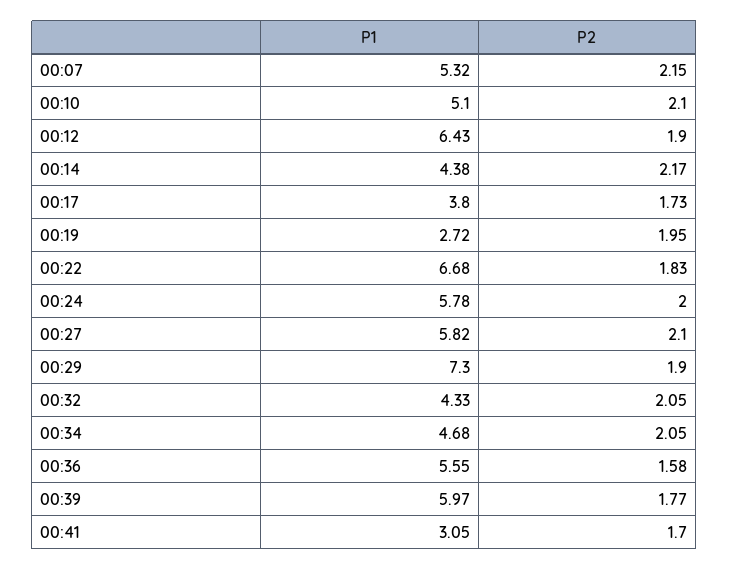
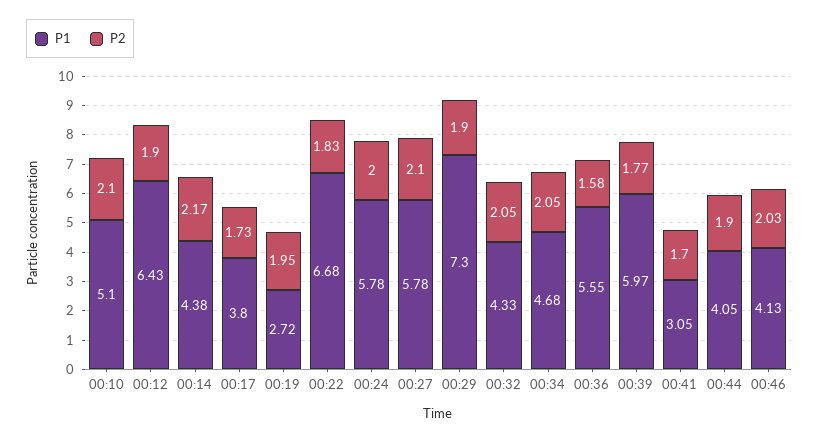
P1, 00:07: 5.32 -> none
P2, 00:07: 2.15 -> none
P1, 00:27: 5.82 -> 5.78
P1, 00:44: none -> 4.05
P2, 00:44: none -> 1.9
P1, 00:46: none -> 4.13
P2, 00:46: none -> 2.03

